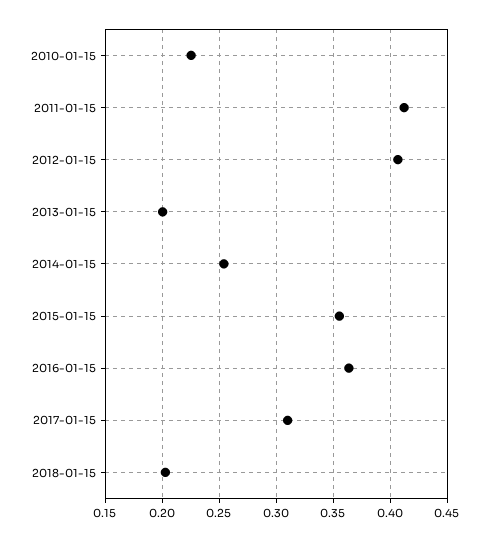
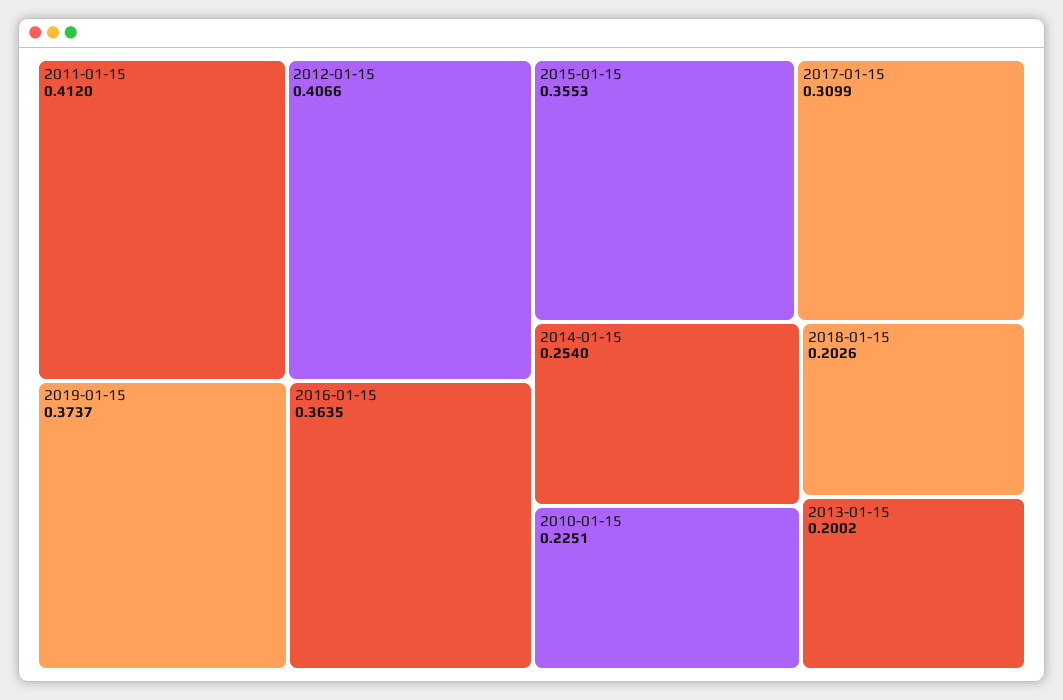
2019-01-15: none -> 0.3737

